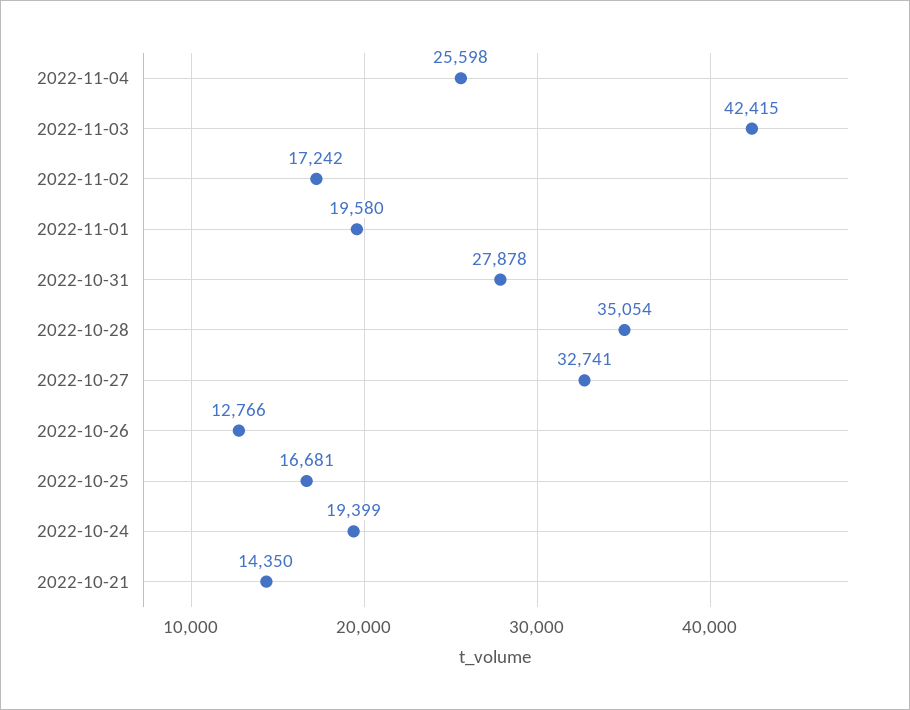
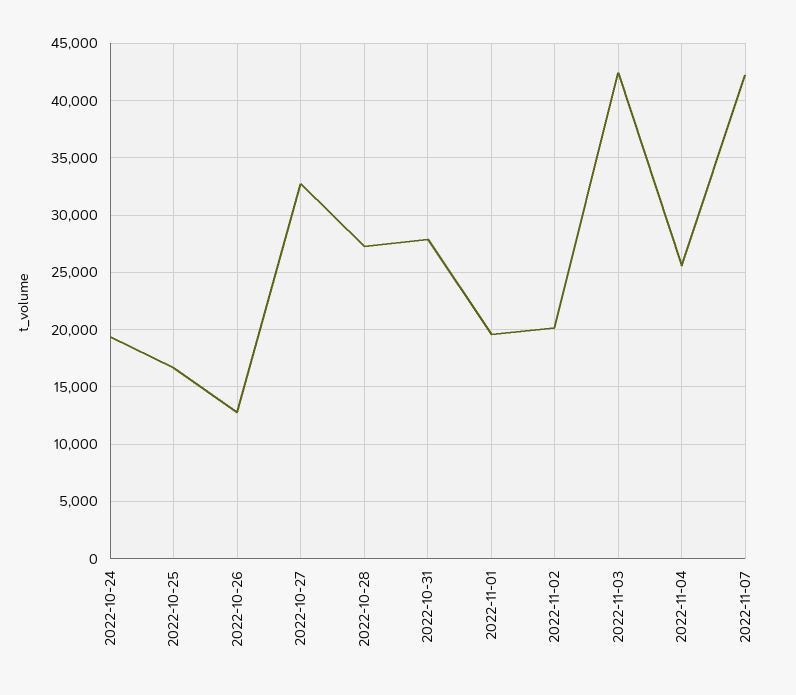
2022-11-02: 17242 -> 20000
2022-10-28: 35054 -> 27000
2022-10-21: 14350 -> none
2022-11-07: none -> 42000

